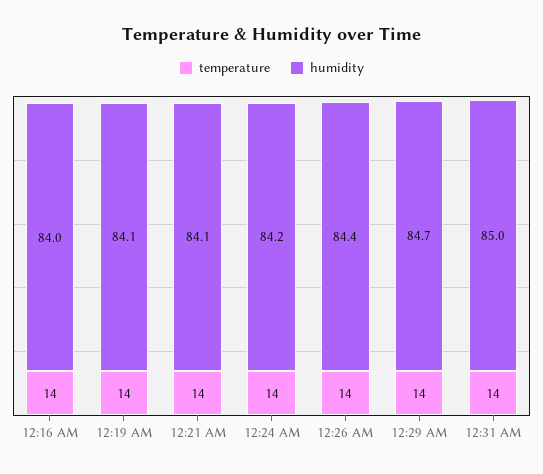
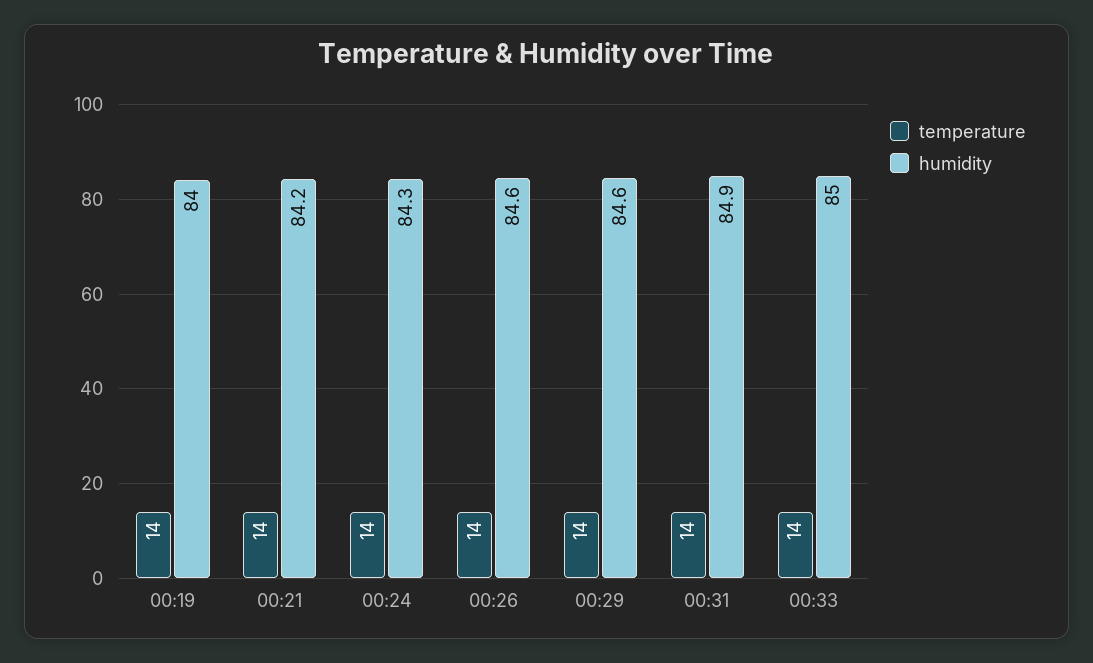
temperature, 12:16 AM: 14 -> none
humidity, 12:16 AM: 84 -> none
humidity, 12:19 AM: 84.1 -> 84
humidity, 12:21 AM: 84.1 -> 84.2
humidity, 12:24 AM: 84.2 -> 84.3
humidity, 12:26 AM: 84.4 -> 84.6
humidity, 12:29 AM: 84.7 -> 84.6
humidity, 12:31 AM: 85 -> 84.9
temperature, 00:33: none -> 14
humidity, 00:33: none -> 85

